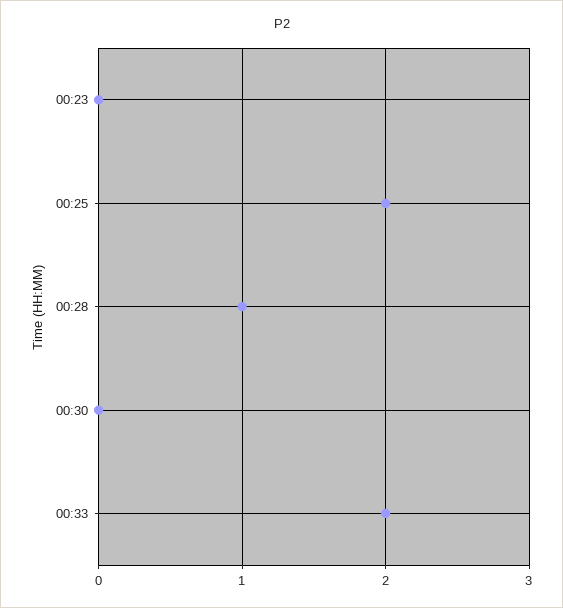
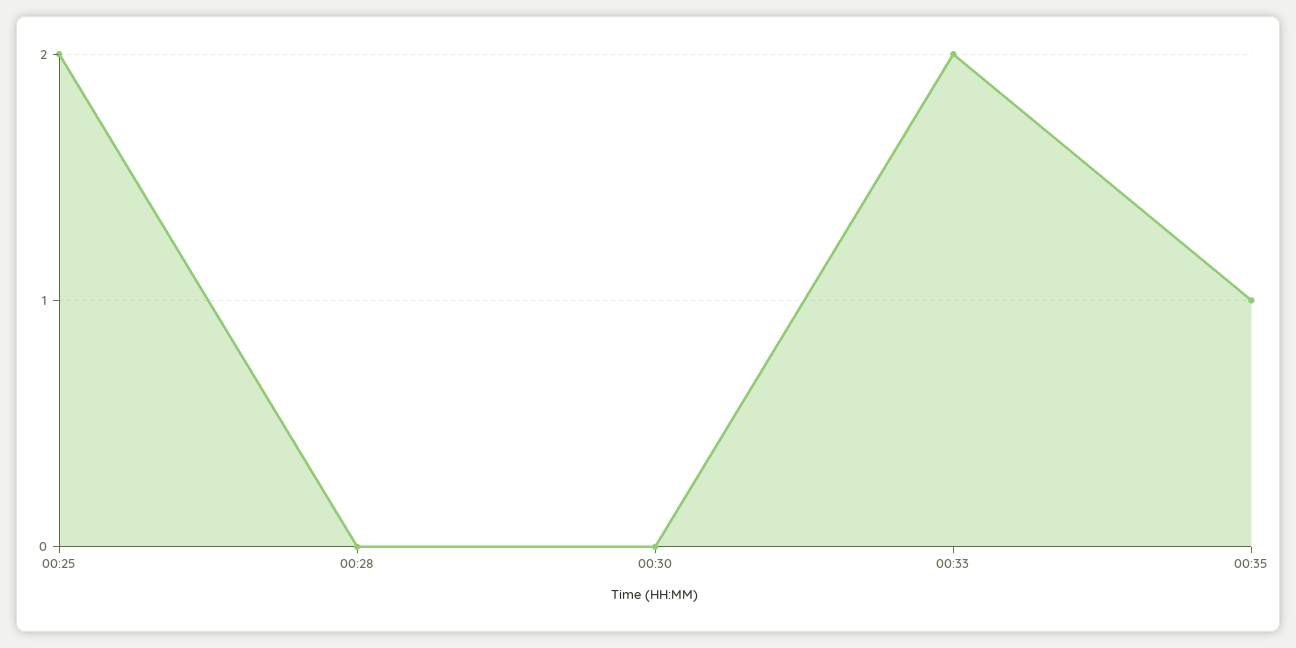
00:23: 0 -> none
00:28: 1 -> 0
00:35: none -> 1

